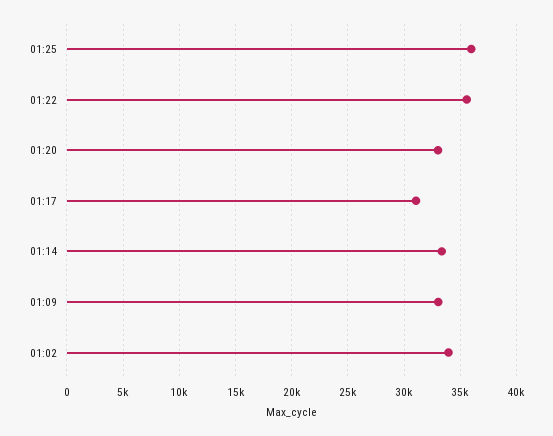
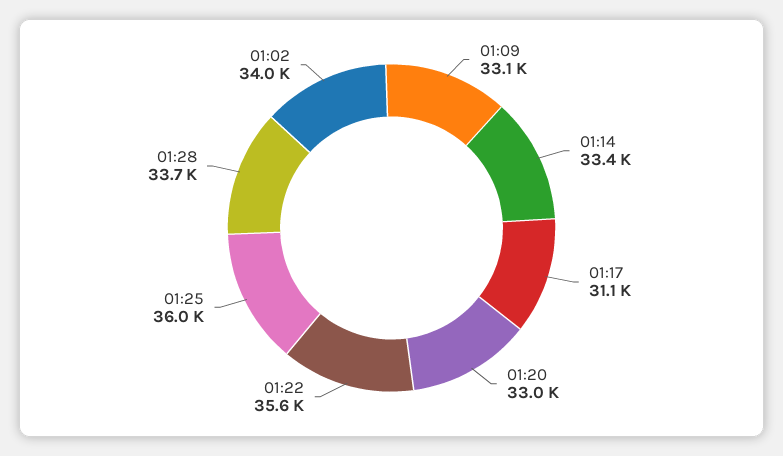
01:28: none -> 33700

